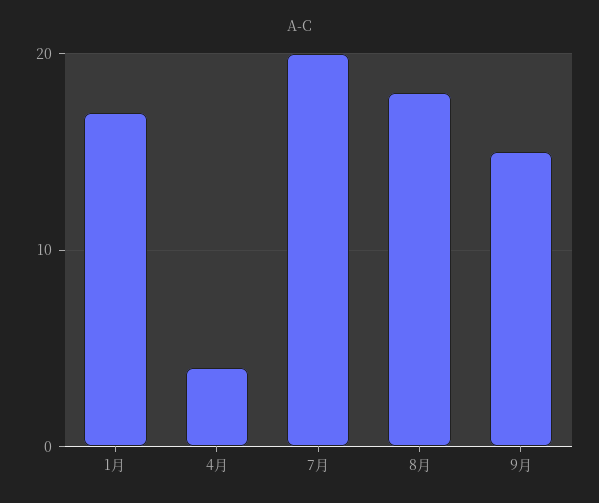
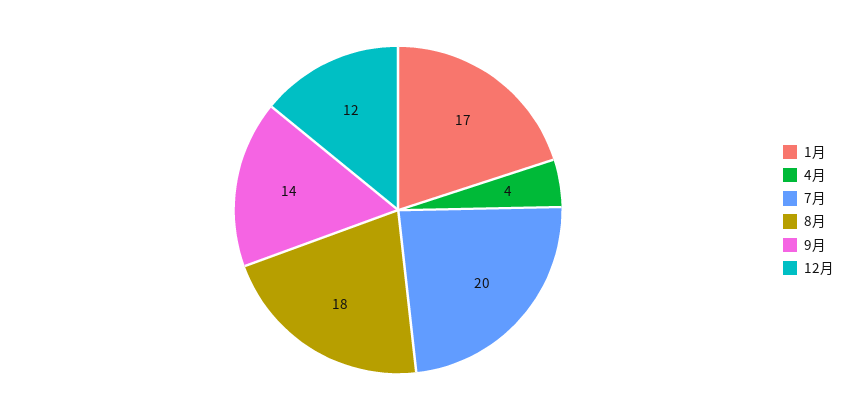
9月: 15 -> 14
12月: none -> 12

